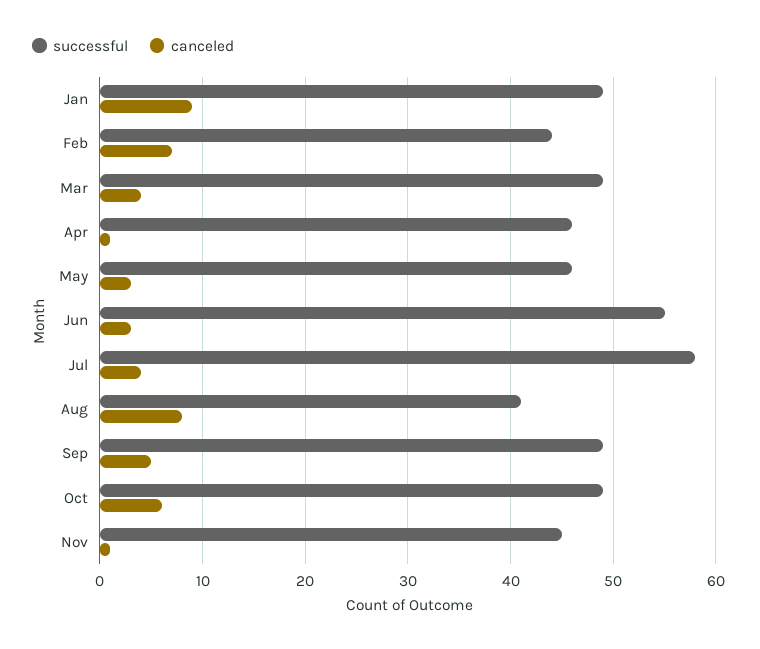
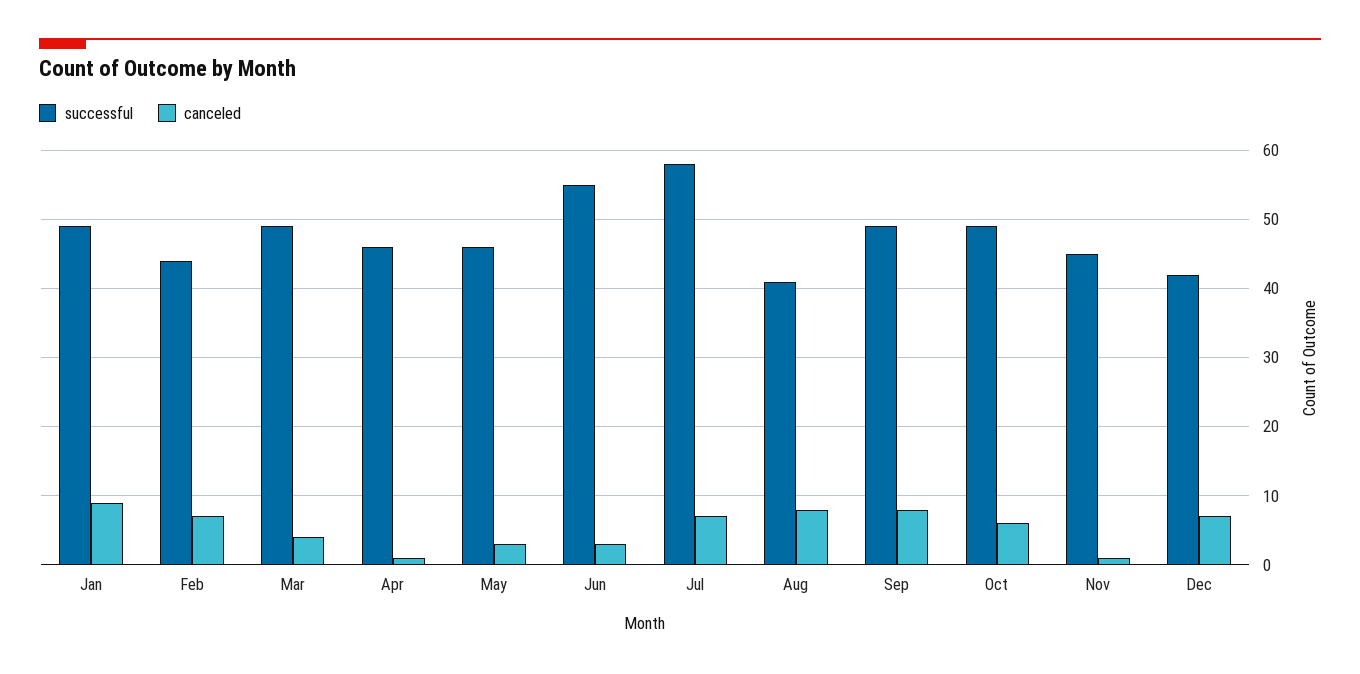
canceled, Jul: 4 -> 7
canceled, Sep: 5 -> 8
successful, Dec: none -> 42
canceled, Dec: none -> 7

